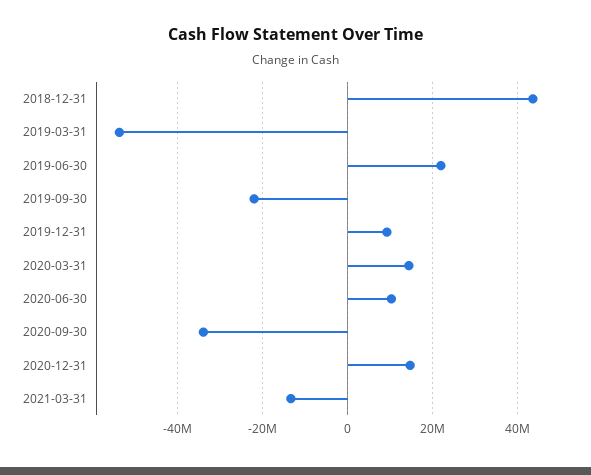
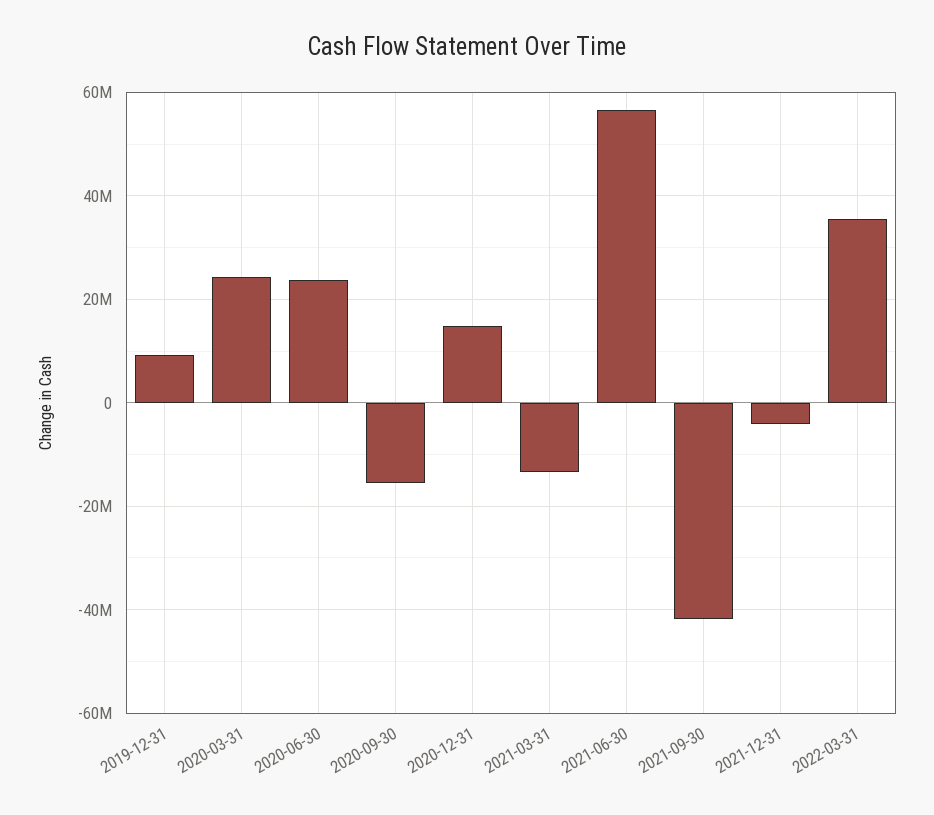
2018-12-31: 44000000 -> none
2019-03-31: -54000000 -> none
2019-06-30: 22000000 -> none
2019-09-30: -22000000 -> none
2020-03-31: 14000000 -> 24000000
2020-06-30: 10000000 -> 24000000
2020-09-30: -34000000 -> -16000000
2021-06-30: none -> 56000000
2021-09-30: none -> -42000000
2021-12-31: none -> -4000000
2022-03-31: none -> 36000000

